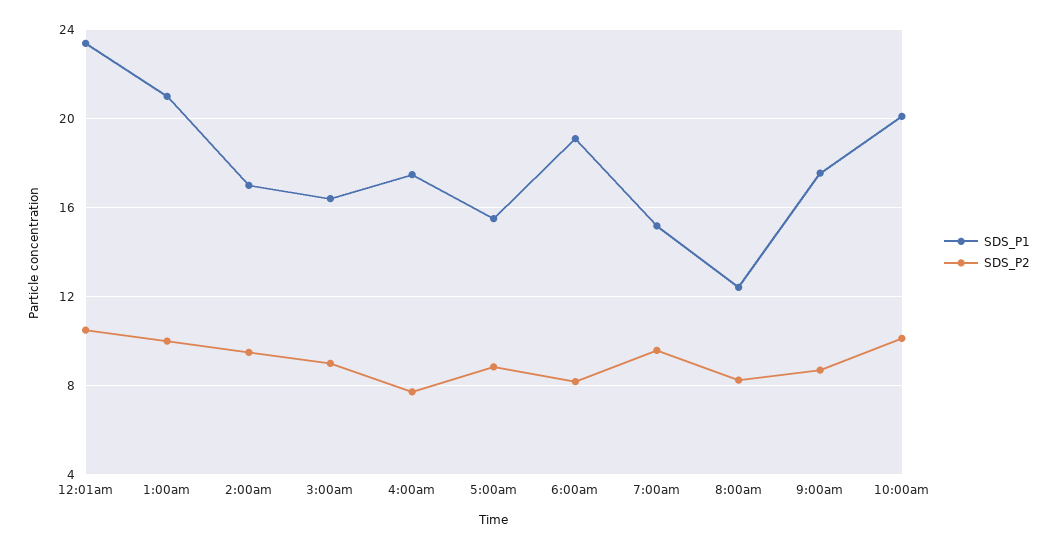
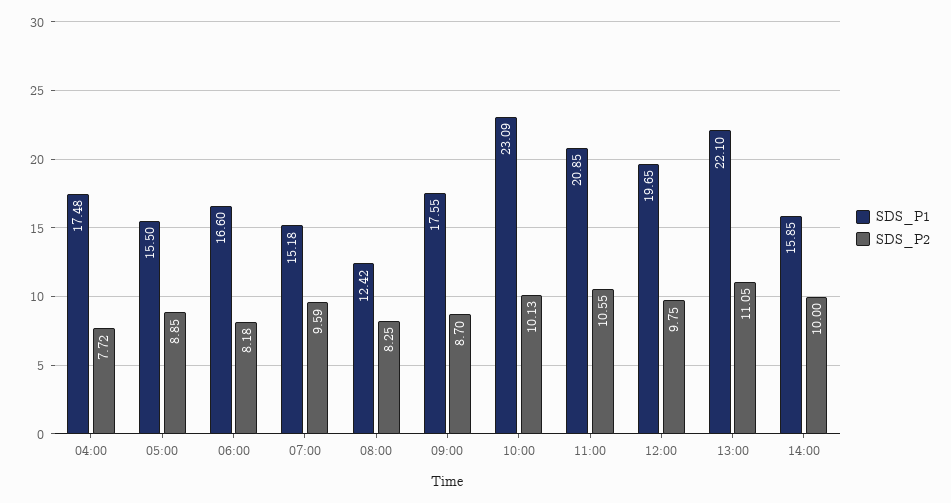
SDS_P1, 12:01am: 23.5 -> none
SDS_P2, 12:01am: 10.5 -> none
SDS_P1, 1:00am: 21 -> none
SDS_P2, 1:00am: 10 -> none
SDS_P1, 2:00am: 17 -> none
SDS_P2, 2:00am: 9.5 -> none
SDS_P1, 3:00am: 16.5 -> none
SDS_P2, 3:00am: 9 -> none
SDS_P1, 6:00am: 19 -> 16.6
SDS_P1, 10:00am: 20 -> 23.09
SDS_P1, 11:00: none -> 20.85
SDS_P2, 11:00: none -> 10.55
SDS_P1, 12:00: none -> 19.65
SDS_P2, 12:00: none -> 9.75
SDS_P1, 13:00: none -> 22.1
SDS_P2, 13:00: none -> 11.05
SDS_P1, 14:00: none -> 15.85
SDS_P2, 14:00: none -> 10

